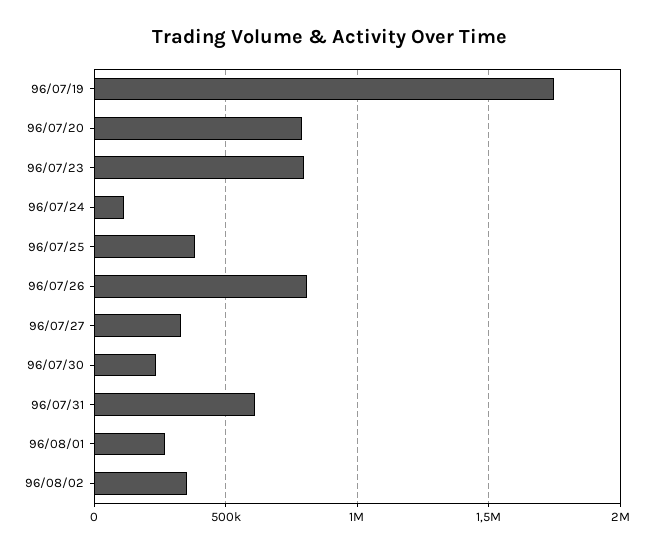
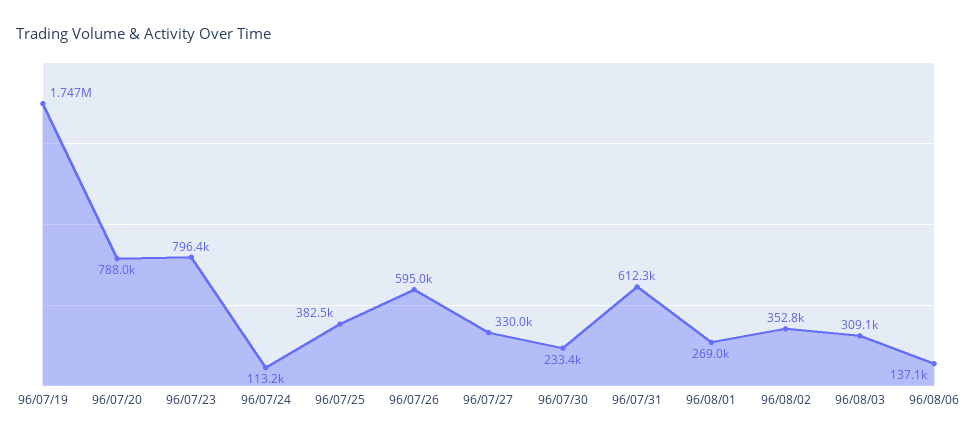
96/07/26: 800000 -> 595000
96/08/03: none -> 309100
96/08/06: none -> 137100

